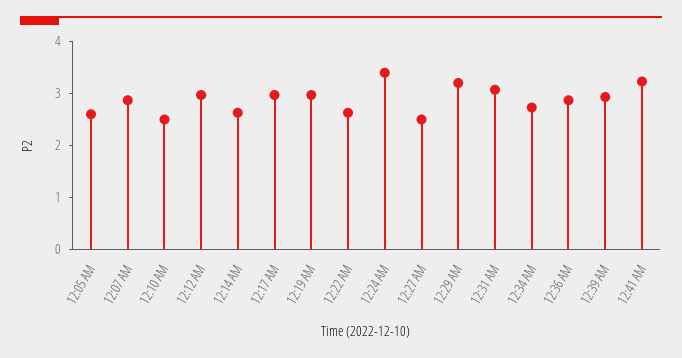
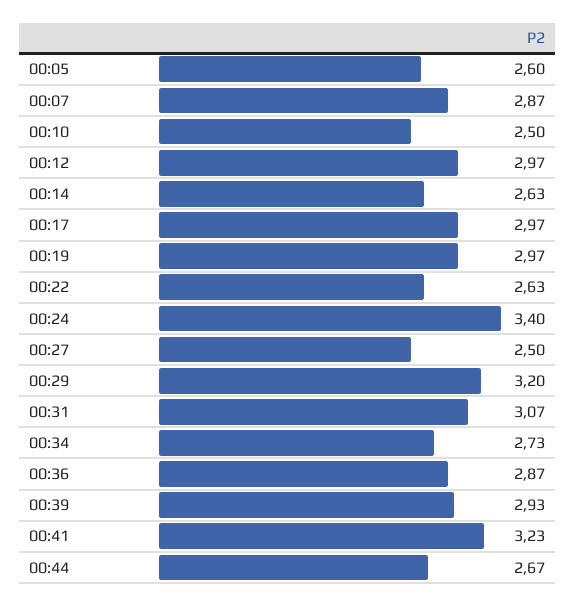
00:44: none -> 2.67

